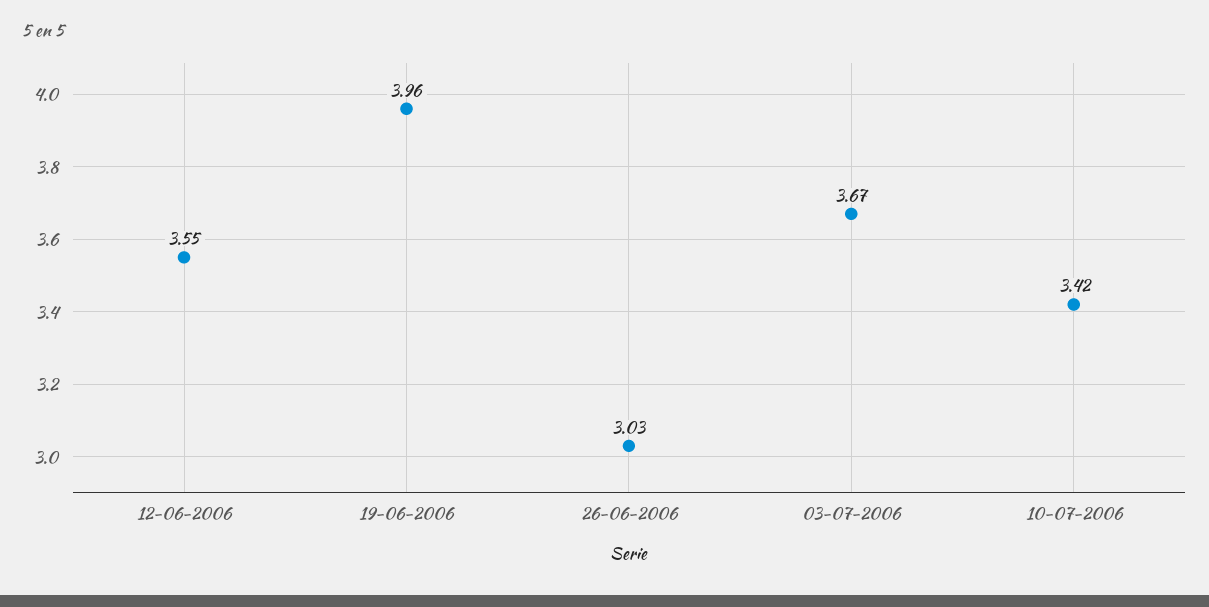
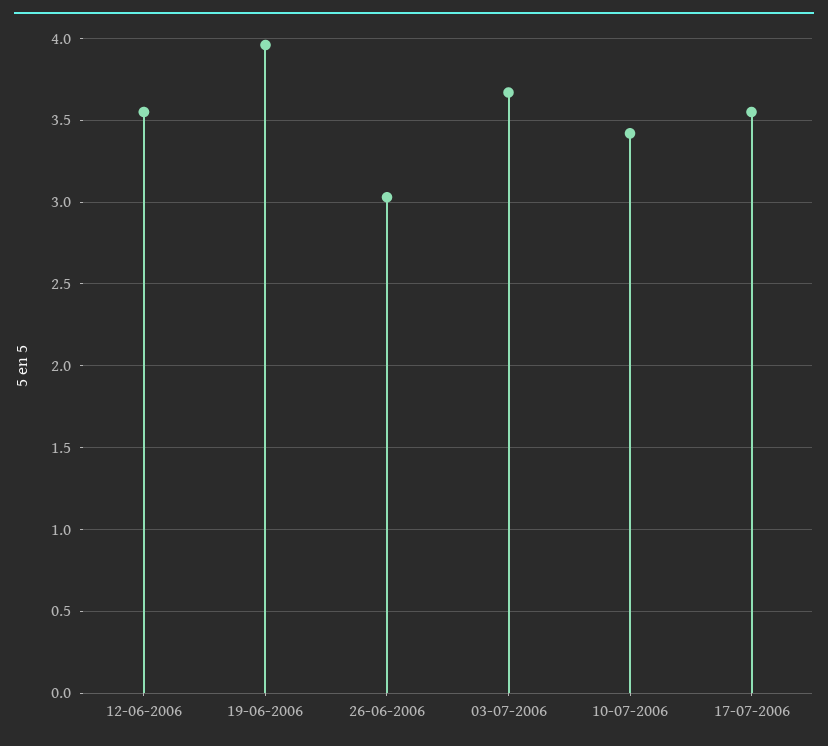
17-07-2006: none -> 3.55

